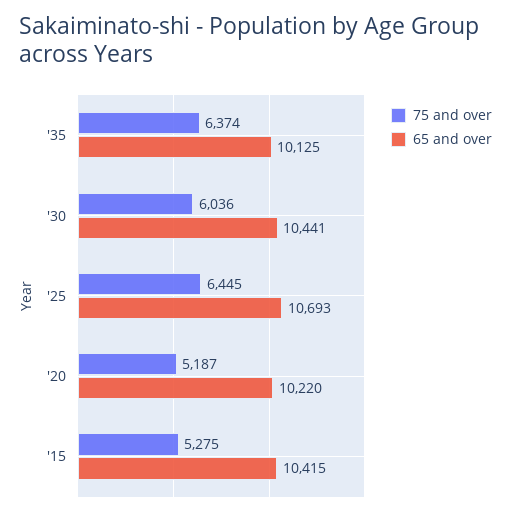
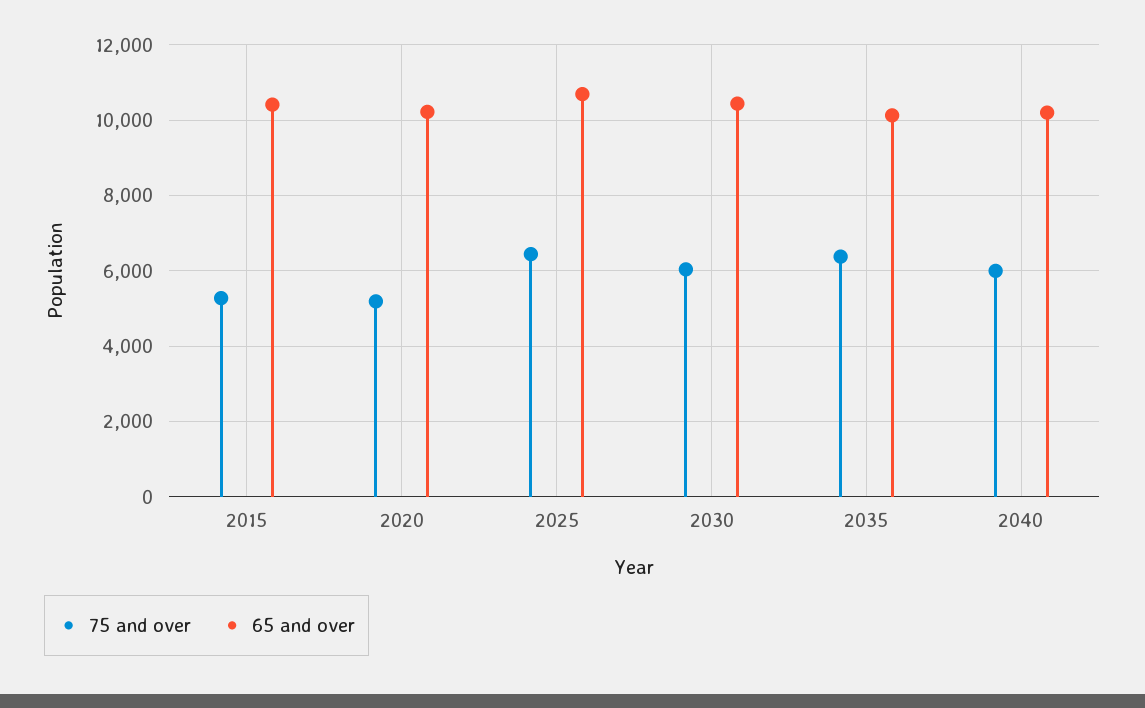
75 and over, 2040: none -> 6000
65 and over, 2040: none -> 10200

